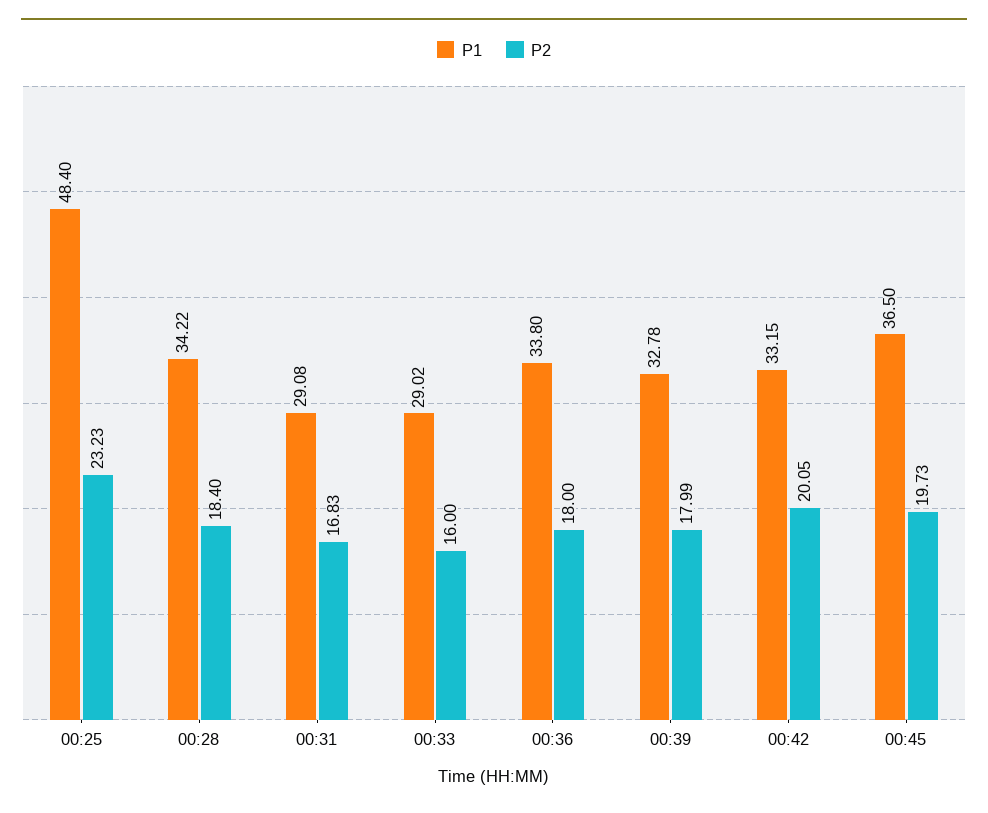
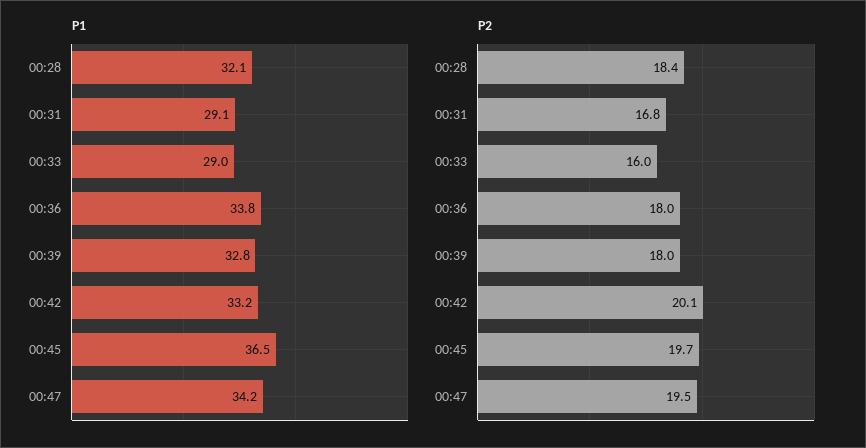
P1, 00:25: 48.4 -> none
P2, 00:25: 23.23 -> none
P1, 00:28: 34.22 -> 32.1
P1, 00:47: none -> 34.2
P2, 00:47: none -> 19.5

